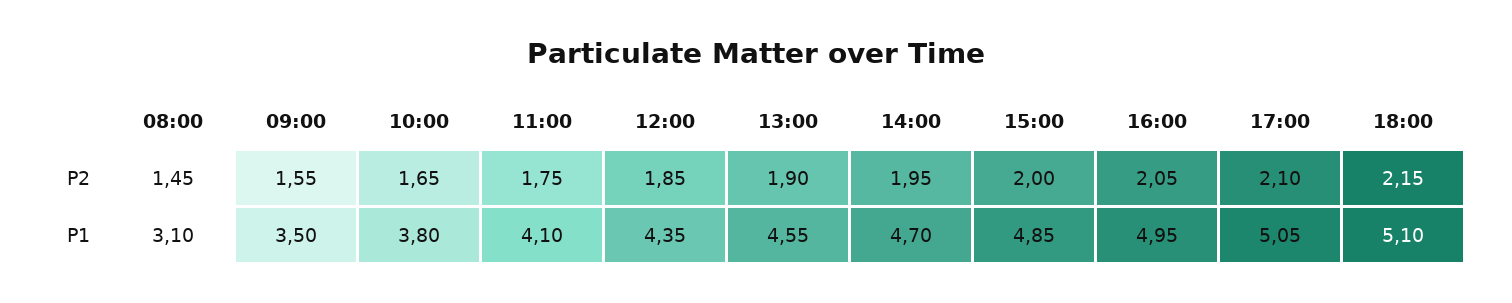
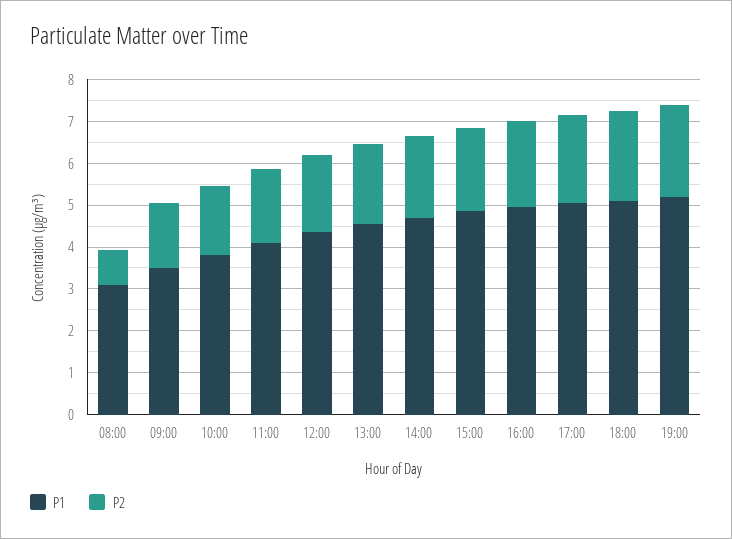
P2, 08:00: 1.45 -> 0.8
P1, 19:00: none -> 5.2
P2, 19:00: none -> 2.2

